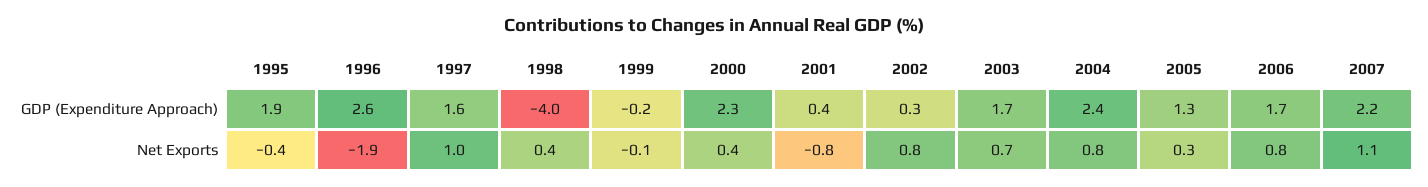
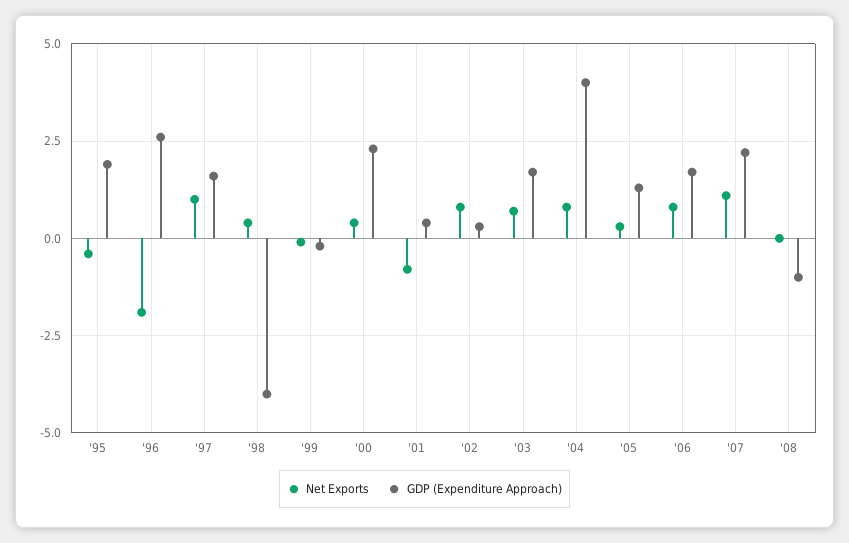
GDP (Expenditure Approach), 2004: 2.4 -> 4
Net Exports, '08: none -> 0
GDP (Expenditure Approach), '08: none -> -1

